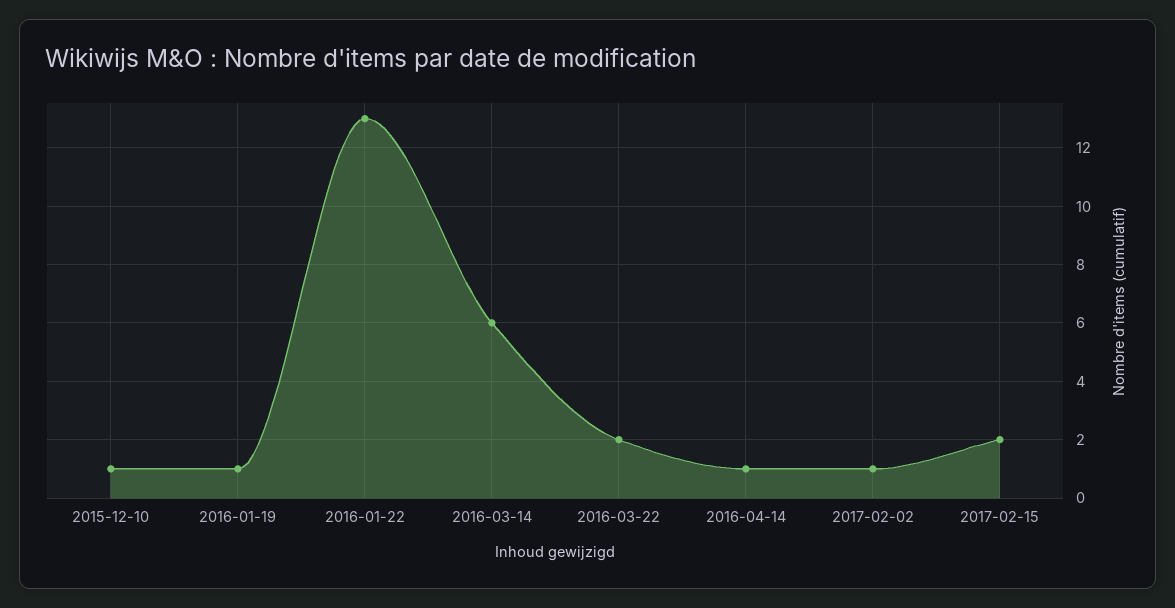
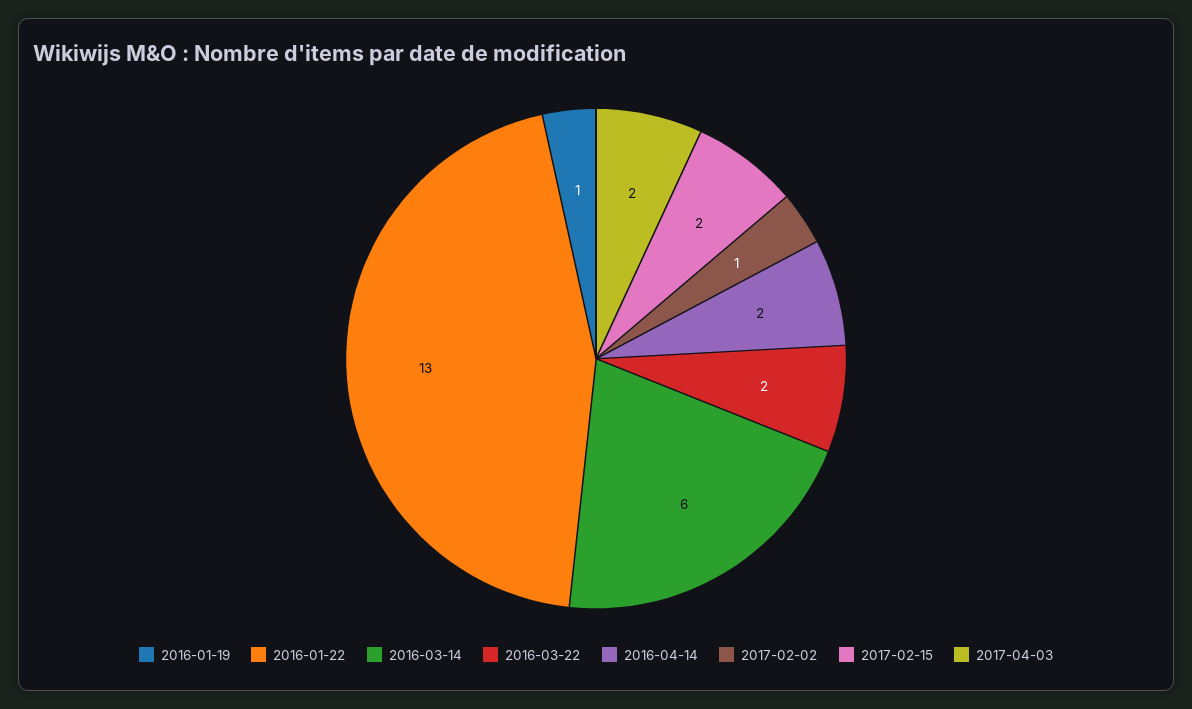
2015-12-10: 1 -> none
2016-04-14: 1 -> 2
2017-04-03: none -> 2

